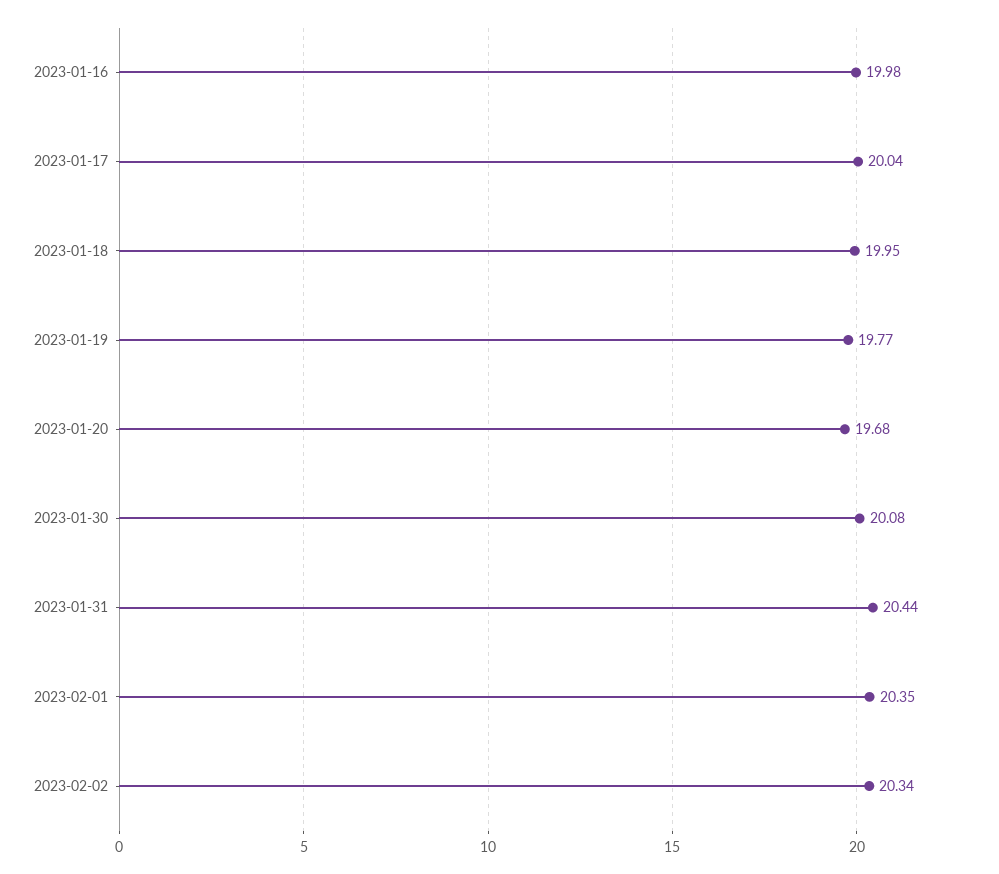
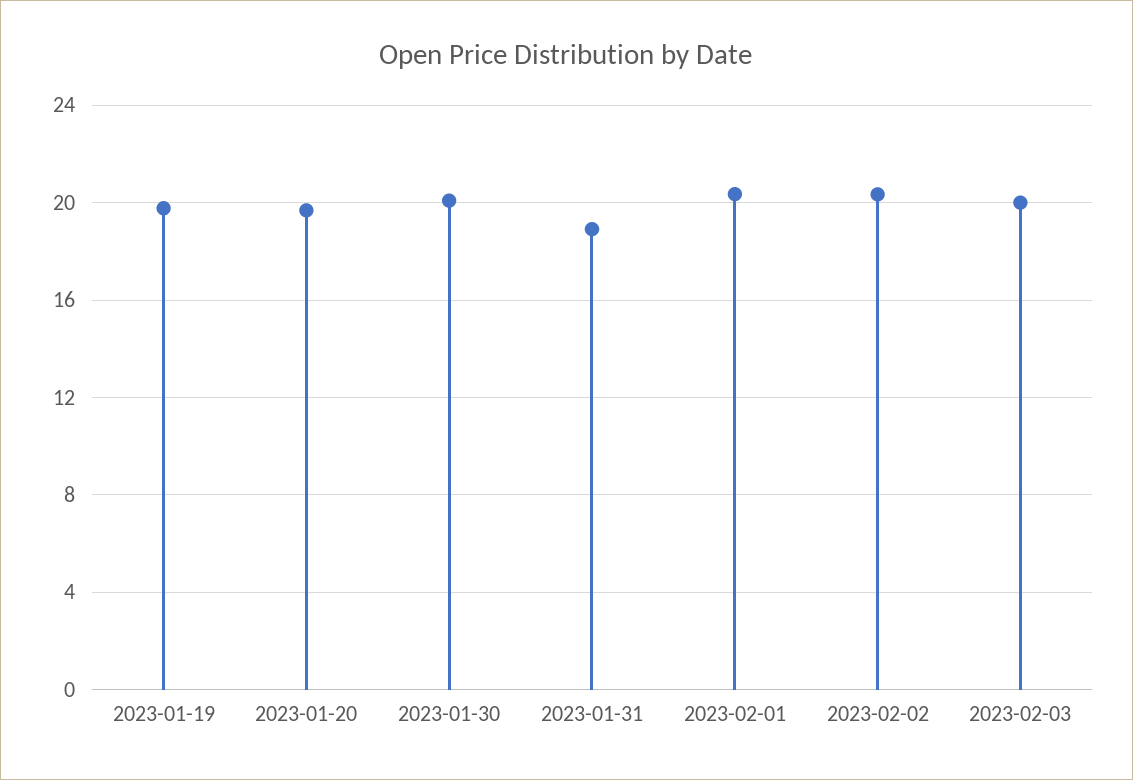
2023-01-16: 19.98 -> none
2023-01-17: 20.04 -> none
2023-01-18: 19.95 -> none
2023-01-31: 20.44 -> 19
2023-02-03: none -> 20

